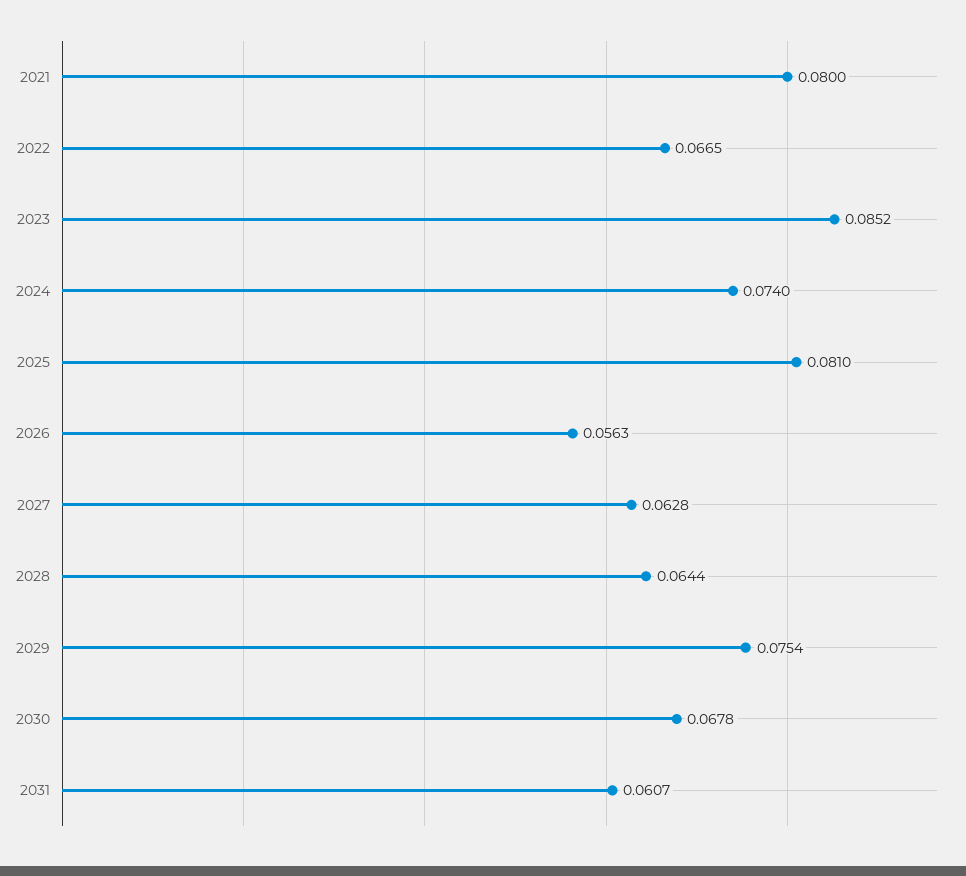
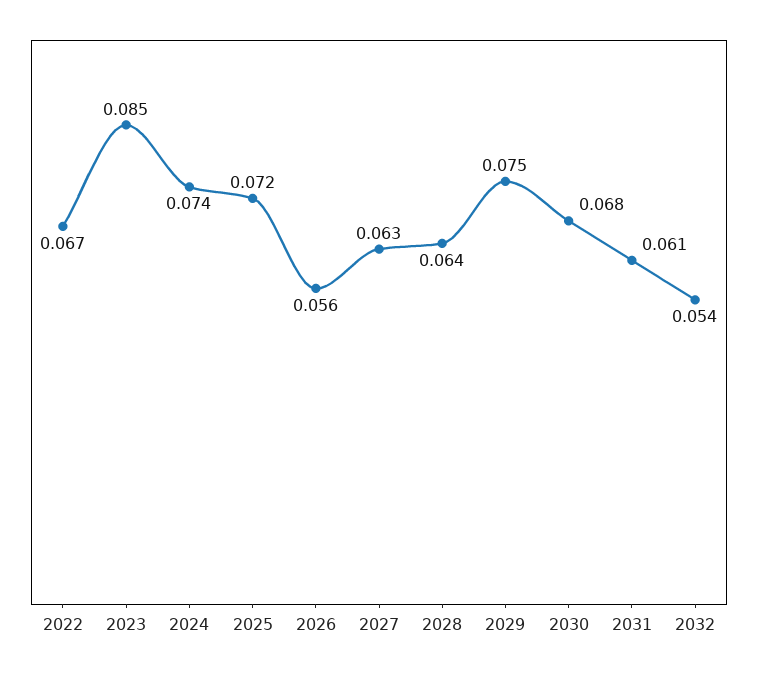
2021: 0.08 -> none
2025: 0.081 -> 0.072
2032: none -> 0.054

